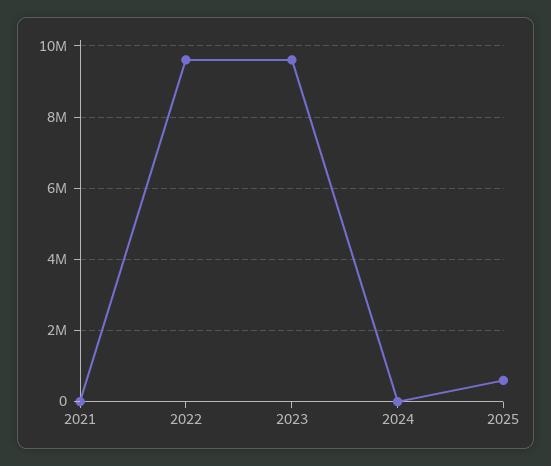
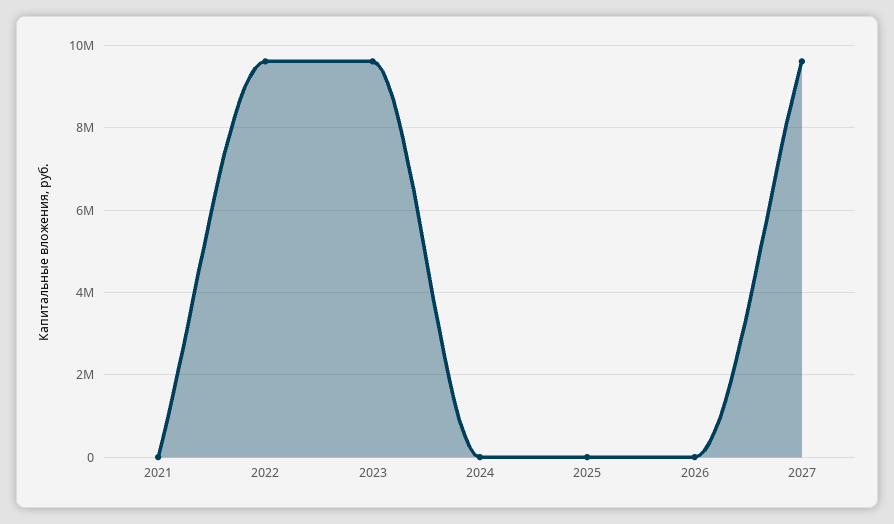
2025: 600000 -> 0
2026: none -> 0
2027: none -> 9600000

